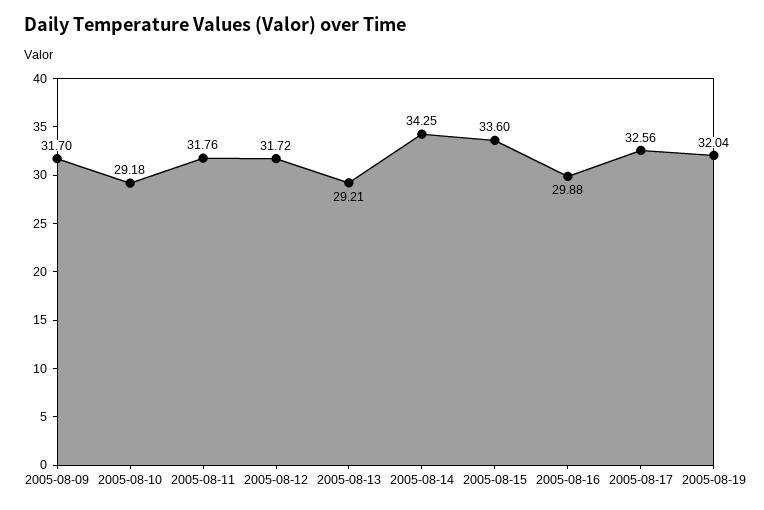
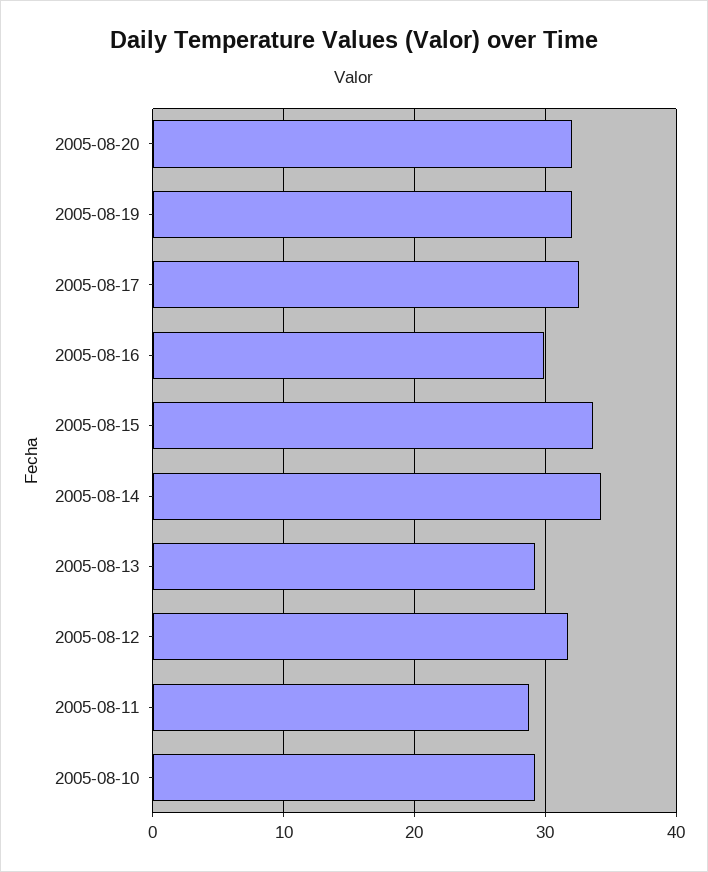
2005-08-09: 31.7 -> none
2005-08-11: 31.76 -> 29
2005-08-20: none -> 32

